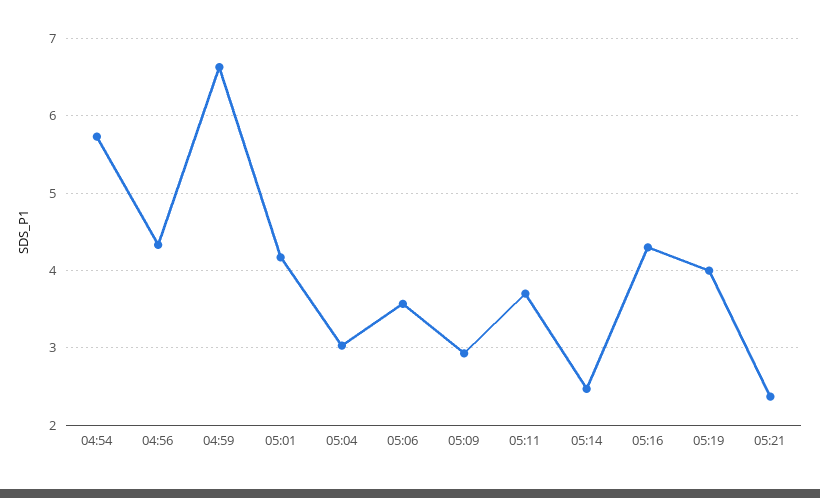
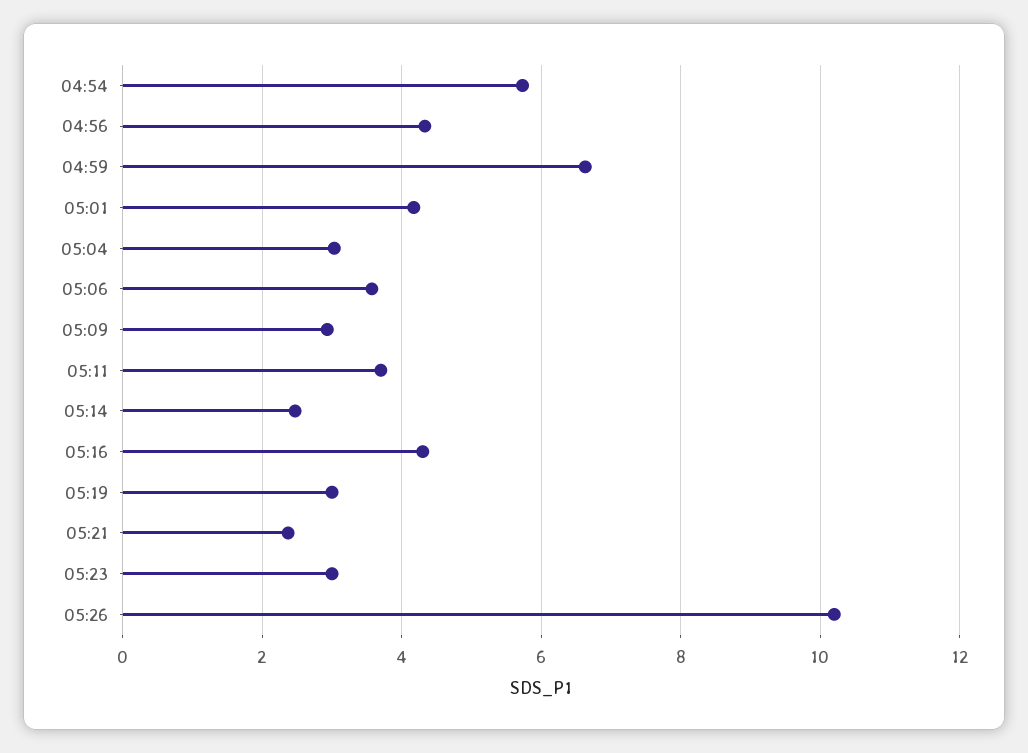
05:19: 4 -> 3
05:23: none -> 3
05:26: none -> 10.2

